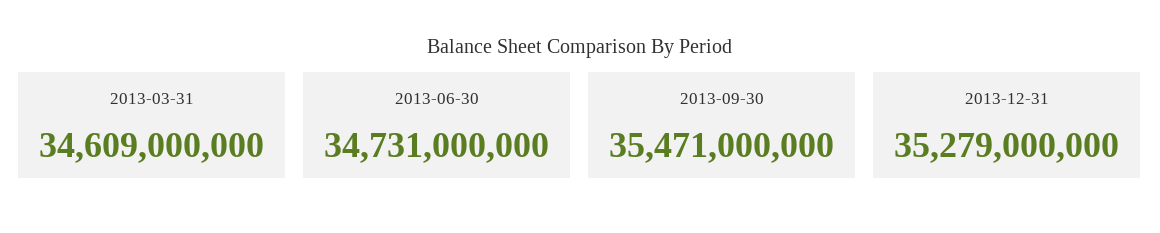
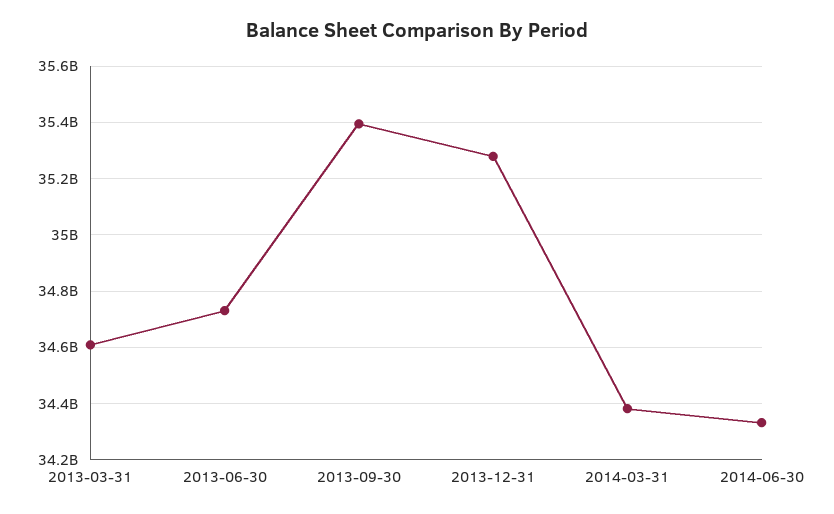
2013-09-30: 35471000000 -> 35400000000
2014-03-31: none -> 34375000000
2014-06-30: none -> 34325000000

